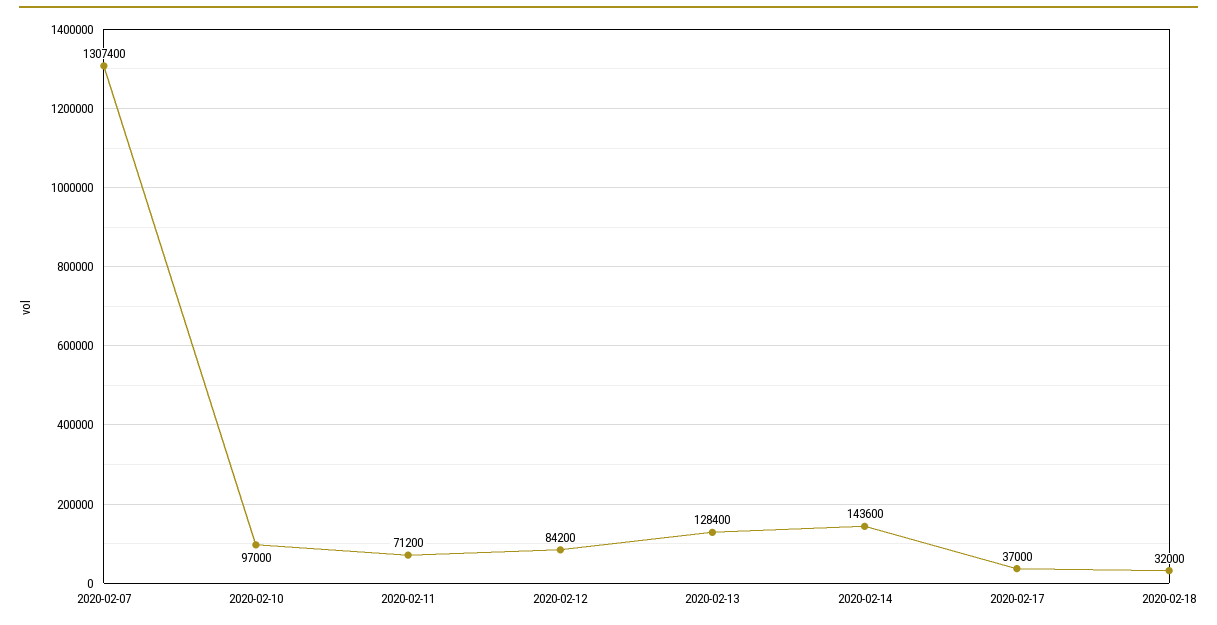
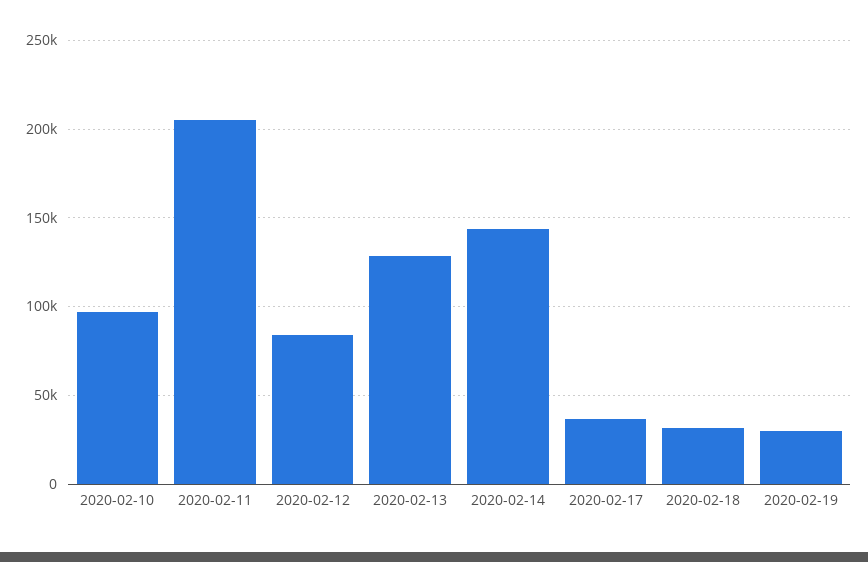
2020-02-07: 1307400 -> none
2020-02-11: 71200 -> 205000
2020-02-19: none -> 30000

